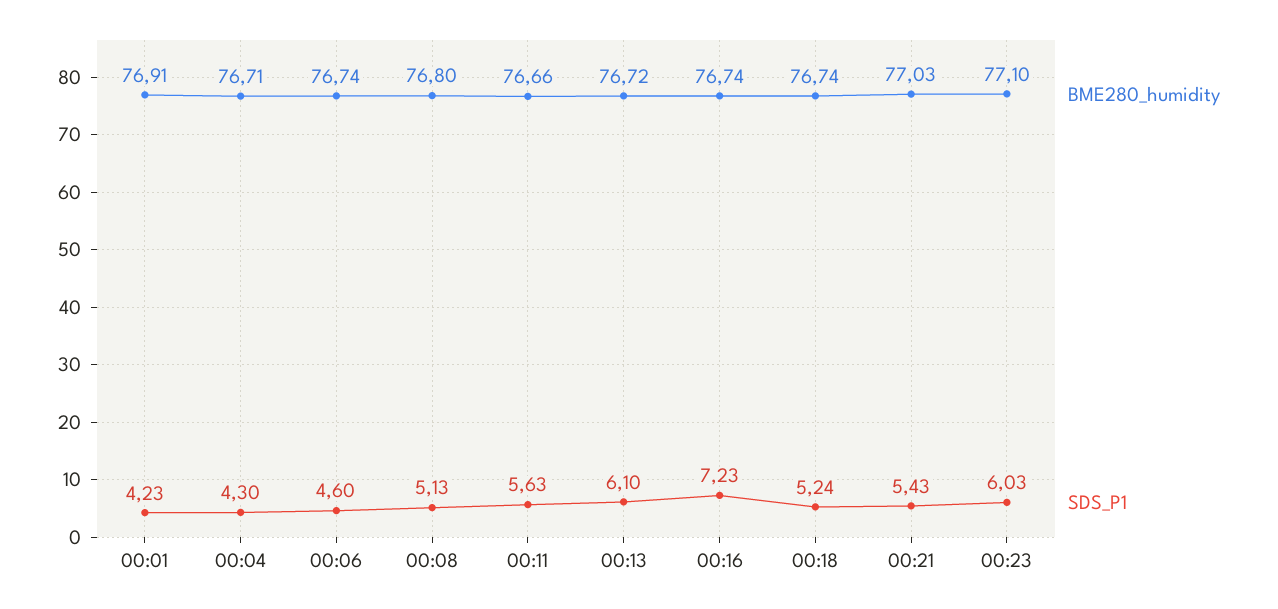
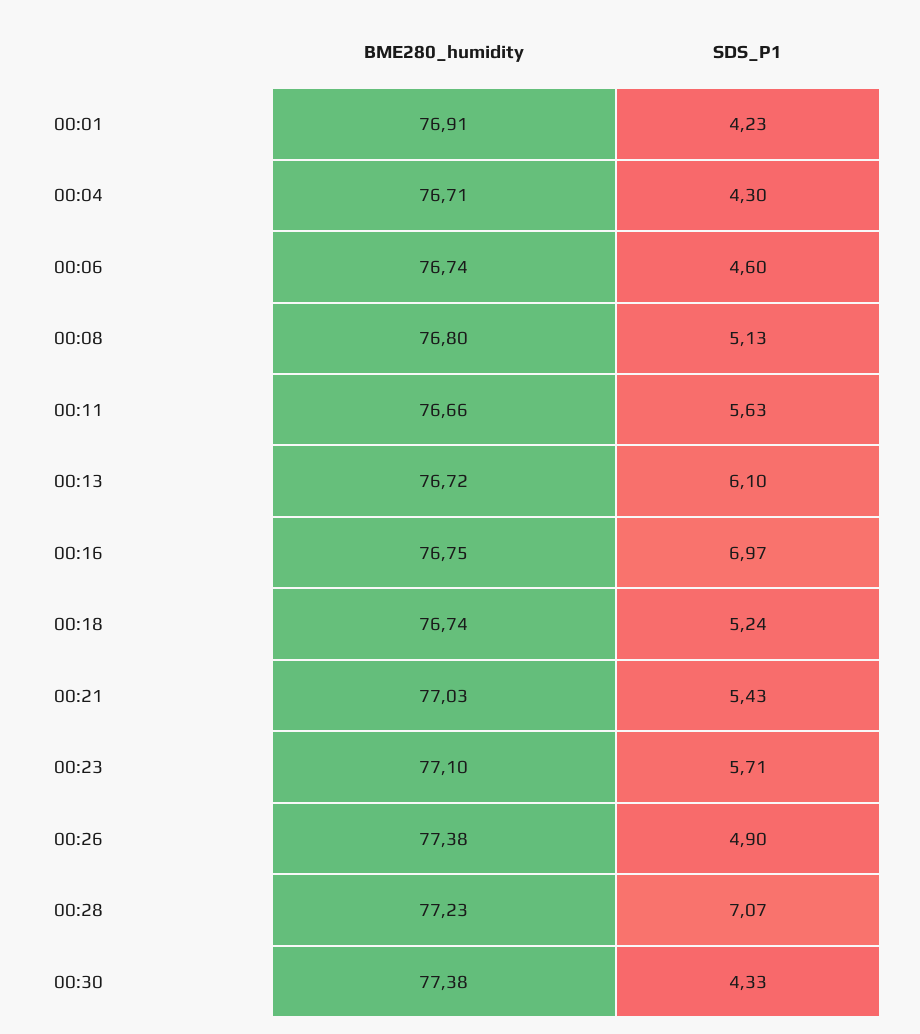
BME280_humidity, 00:16: 76.74 -> 76.75
SDS_P1, 00:16: 7.23 -> 6.97
SDS_P1, 00:23: 6.03 -> 5.71
BME280_humidity, 00:26: none -> 77.38
SDS_P1, 00:26: none -> 4.9
BME280_humidity, 00:28: none -> 77.23
SDS_P1, 00:28: none -> 7.07
BME280_humidity, 00:30: none -> 77.38
SDS_P1, 00:30: none -> 4.33

